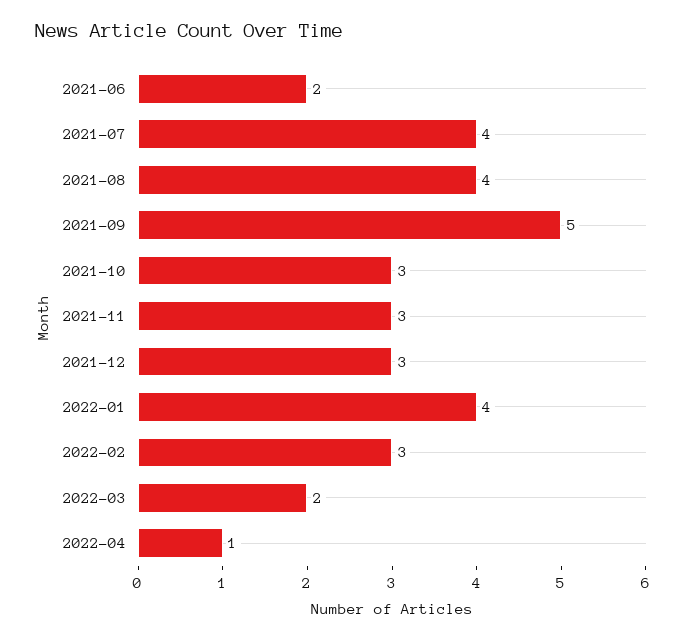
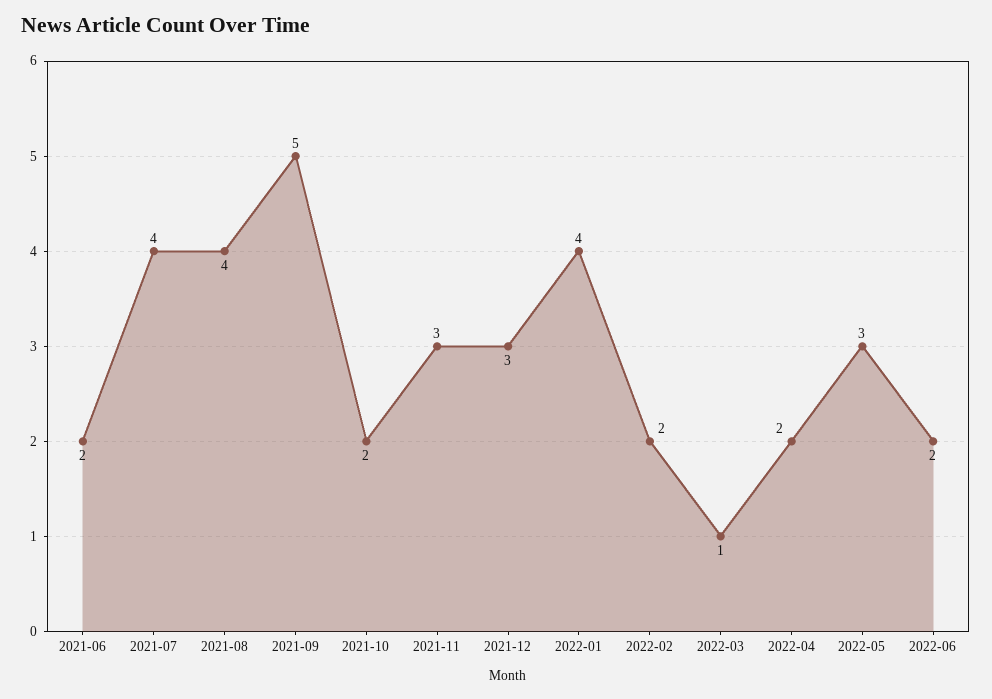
2021-10: 3 -> 2
2022-02: 3 -> 2
2022-03: 2 -> 1
2022-04: 1 -> 2
2022-05: none -> 3
2022-06: none -> 2

